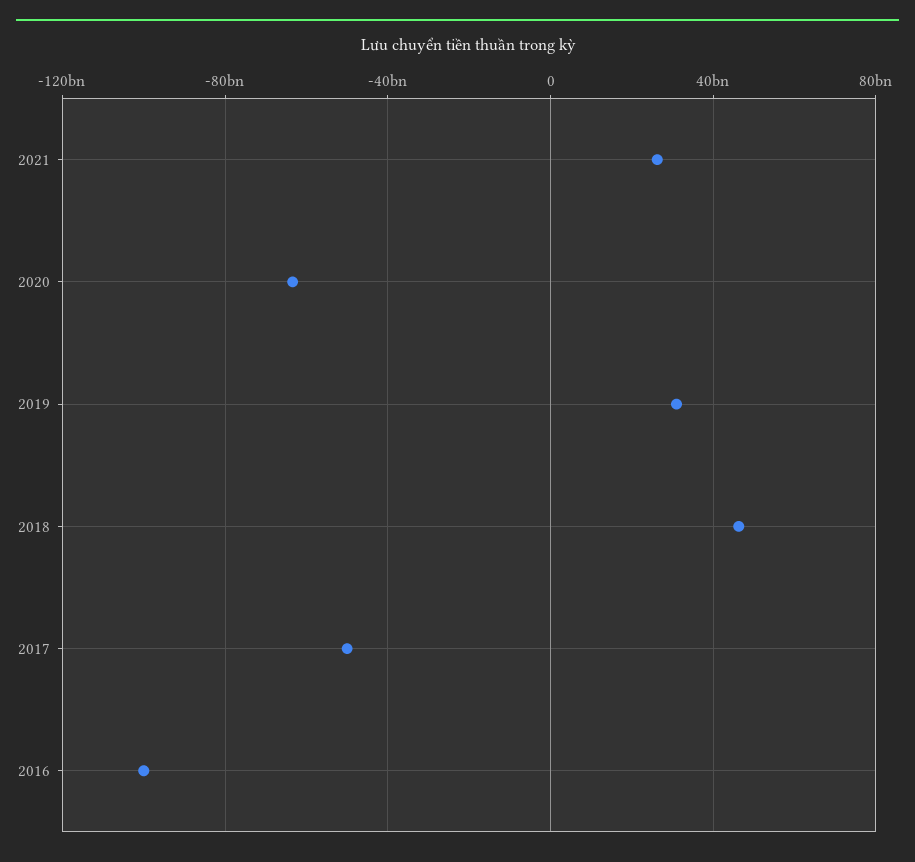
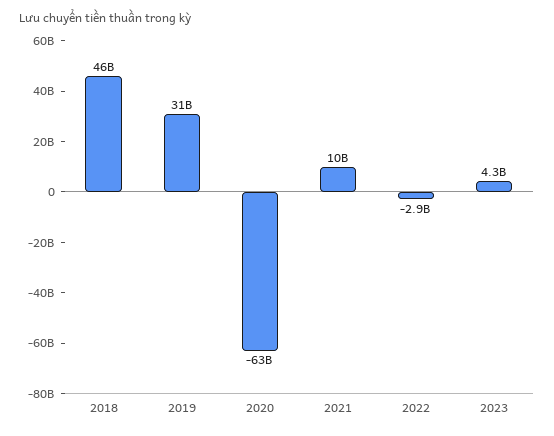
2021: 25000000000 -> 10000000000
2017: -50000000000 -> none
2016: -100000000000 -> none
2022: none -> -2900000000
2023: none -> 4300000000

